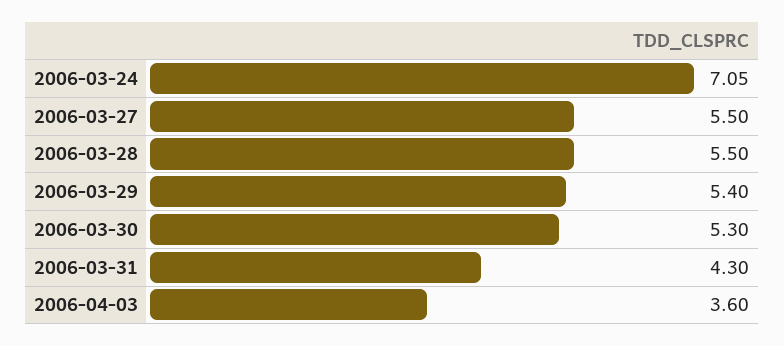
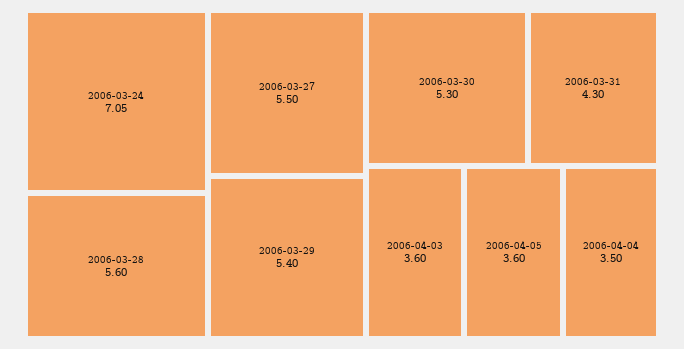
2006-03-28: 5.5 -> 5.6
2006-04-05: none -> 3.6
2006-04-04: none -> 3.5

